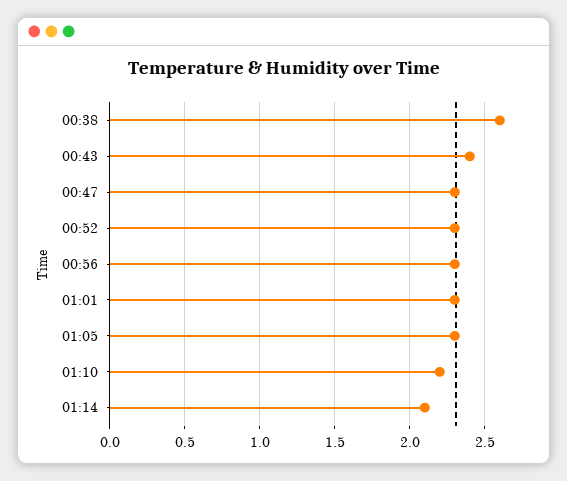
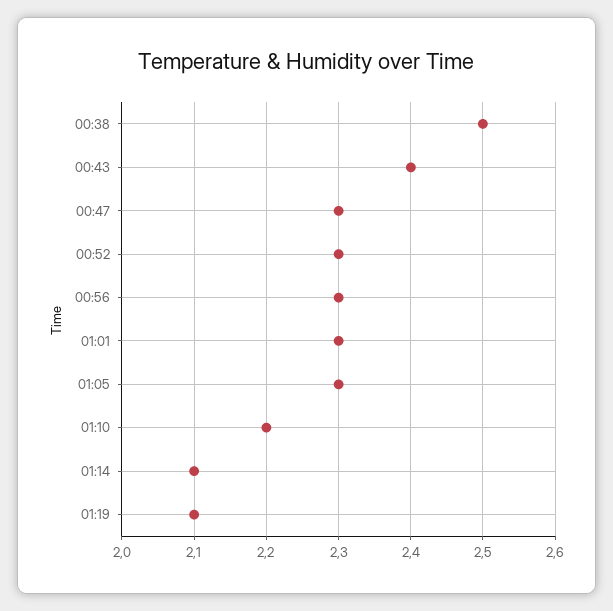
00:38: 2.6 -> 2.5
01:19: none -> 2.1

